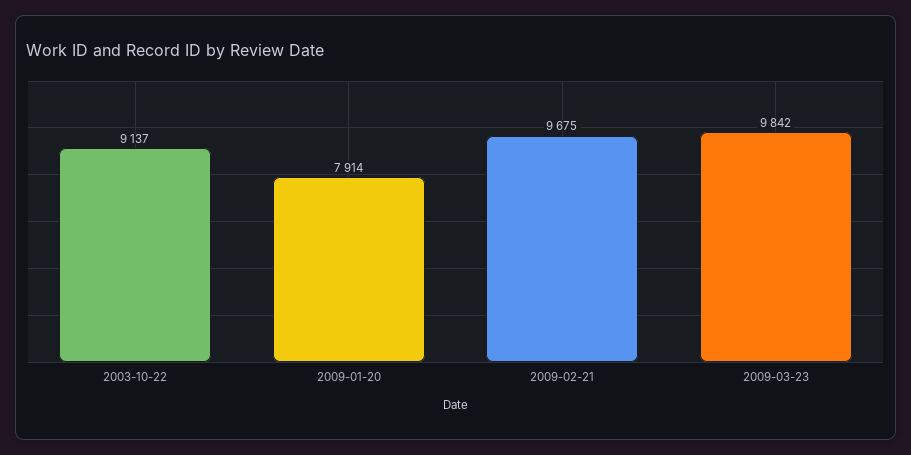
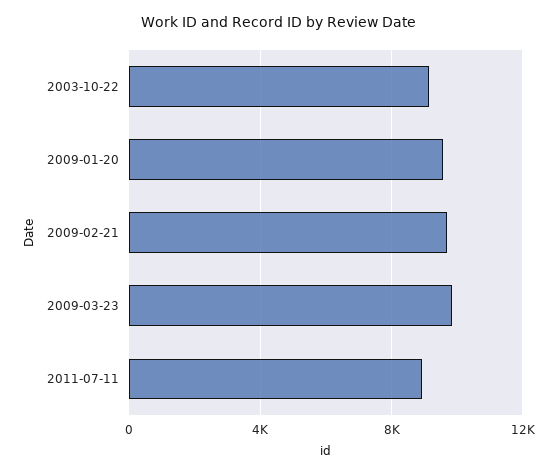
2009-01-20: 7914 -> 9500
2011-07-11: none -> 9000

